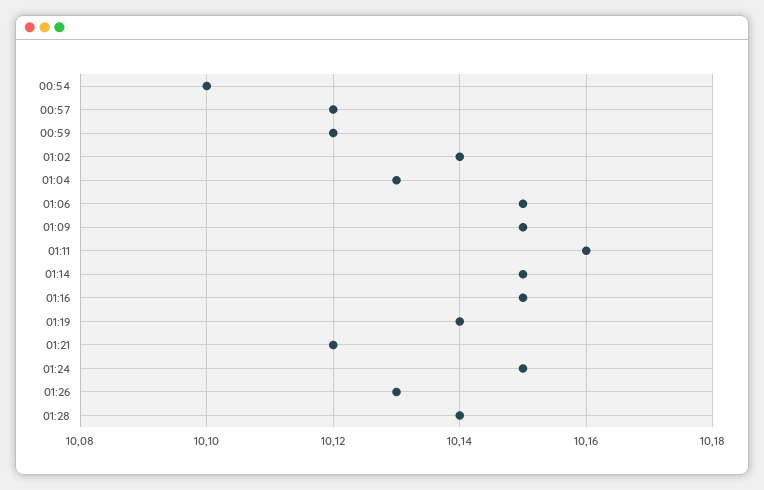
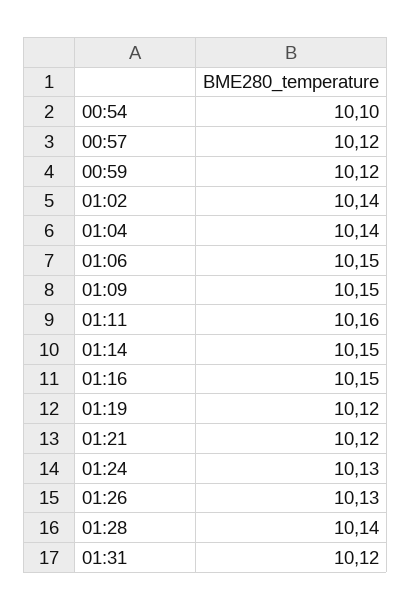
01:04: 10.13 -> 10.14
01:19: 10.14 -> 10.12
01:24: 10.15 -> 10.13
01:31: none -> 10.12

